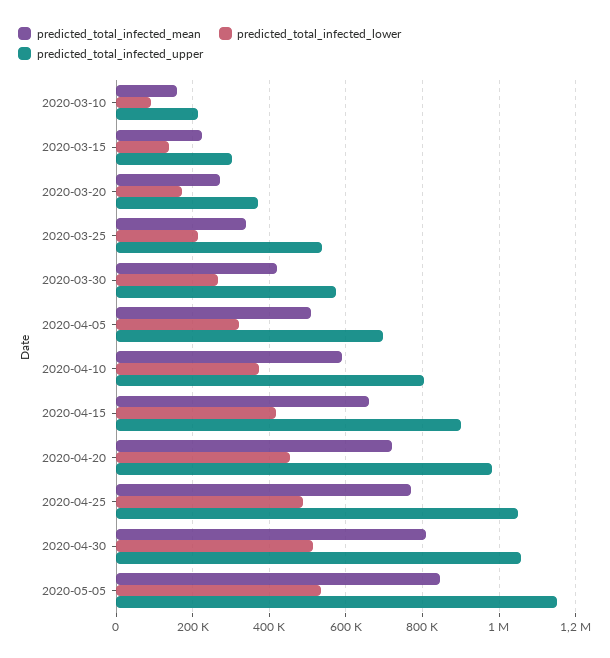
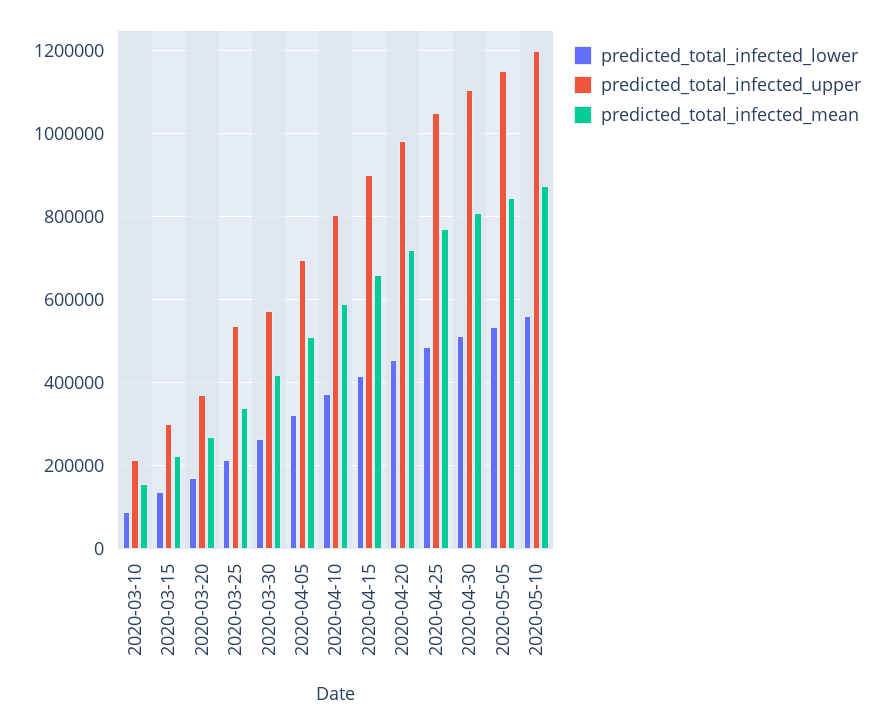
predicted_total_infected_upper, 2020-04-30: 1060000 -> 1100000
predicted_total_infected_lower, 2020-05-10: none -> 560000
predicted_total_infected_upper, 2020-05-10: none -> 1200000
predicted_total_infected_mean, 2020-05-10: none -> 880000

